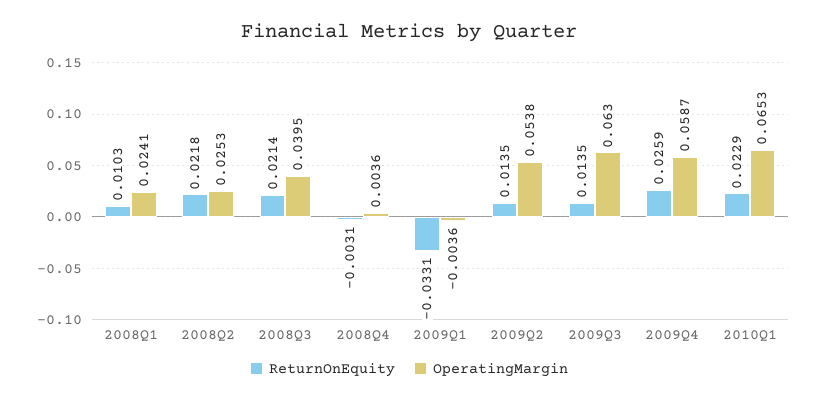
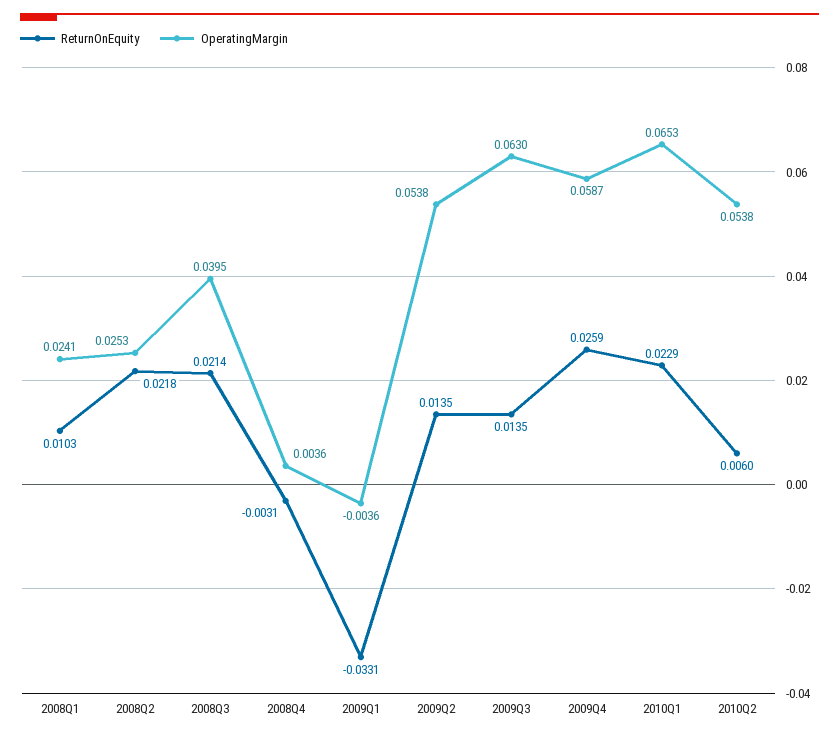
ReturnOnEquity, 2010Q2: none -> 0.006
OperatingMargin, 2010Q2: none -> 0.0538

